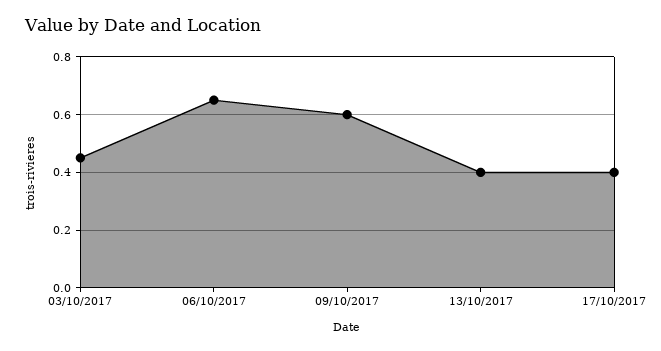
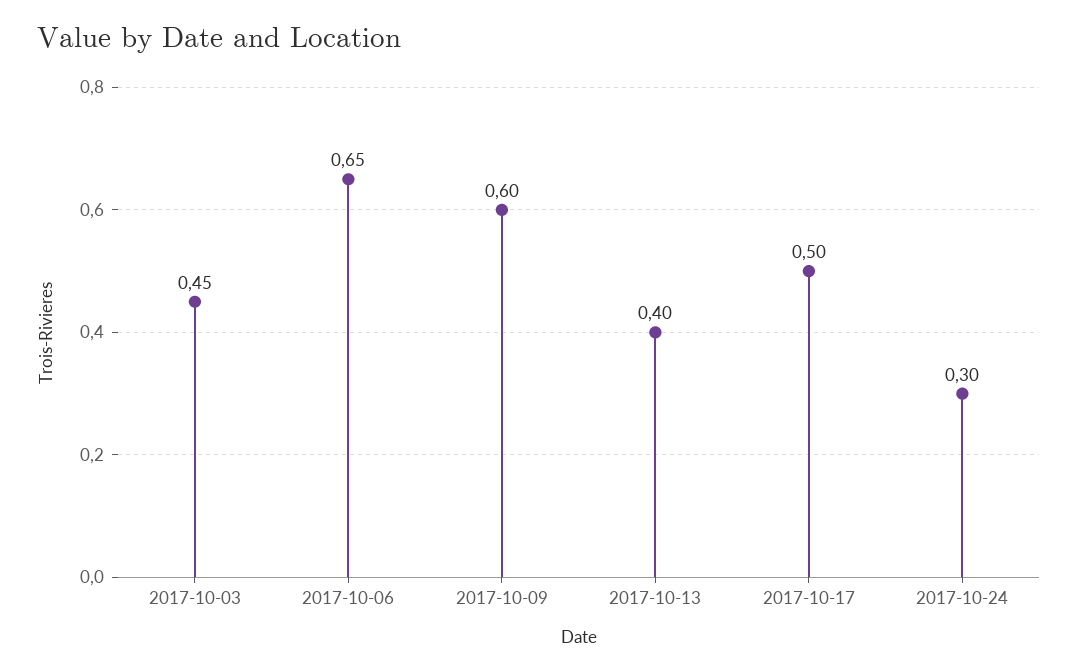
17/10/2017: 0.4 -> 0.5
2017-10-24: none -> 0.3

